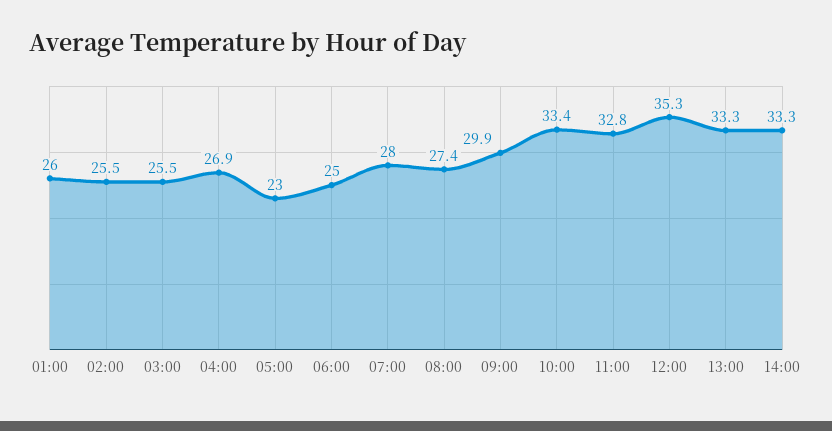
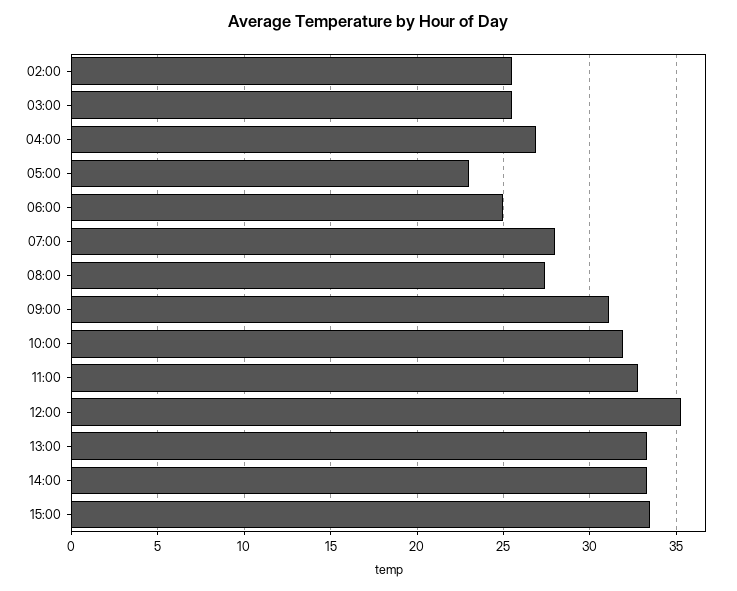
01:00: 26 -> none
09:00: 29.9 -> 31
10:00: 33.4 -> 32
15:00: none -> 33.5

